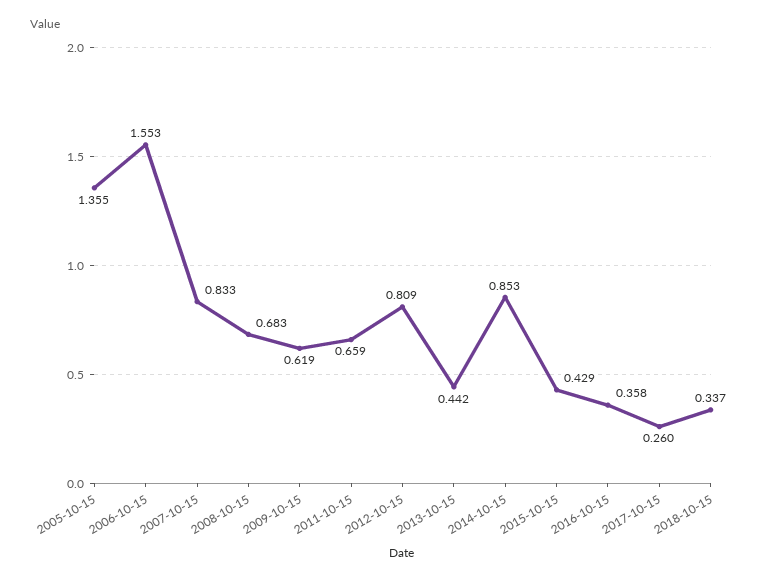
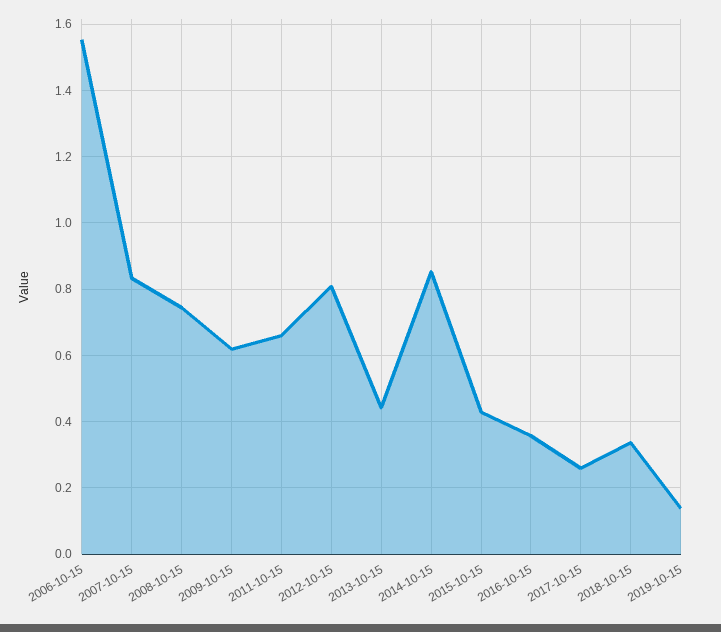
2005-10-15: 1.355 -> none
2008-10-15: 0.683 -> 0.74
2019-10-15: none -> 0.14

